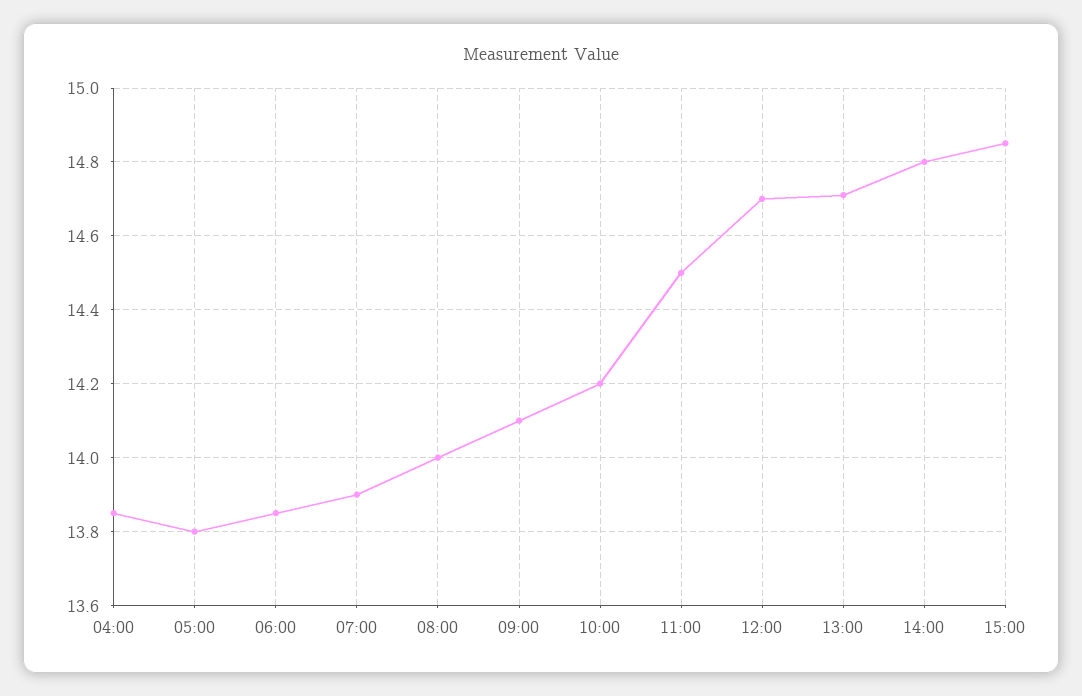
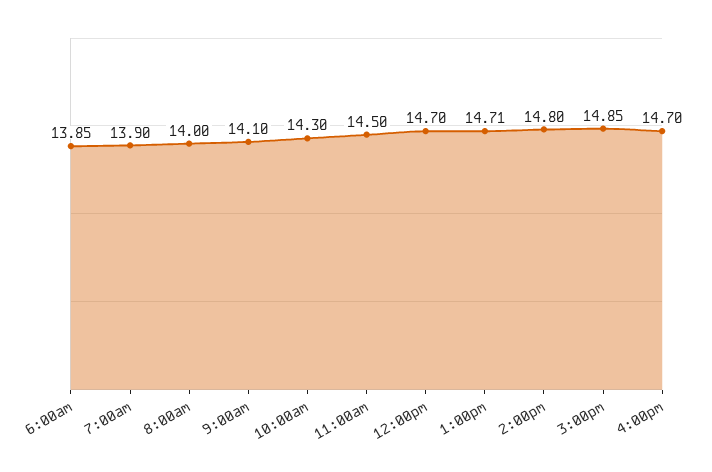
04:00: 13.85 -> none
05:00: 13.8 -> none
10:00: 14.2 -> 14.3
4:00pm: none -> 14.7

